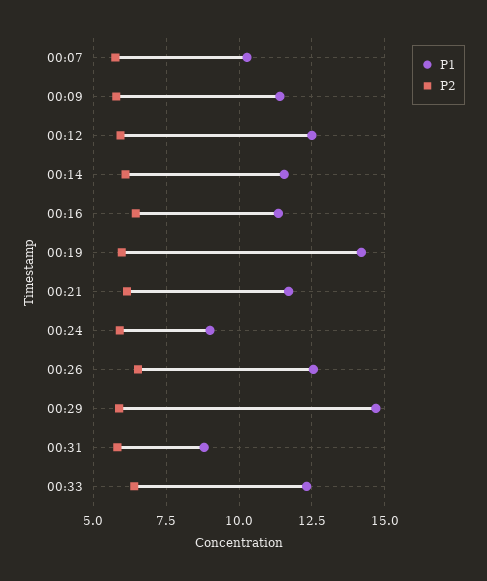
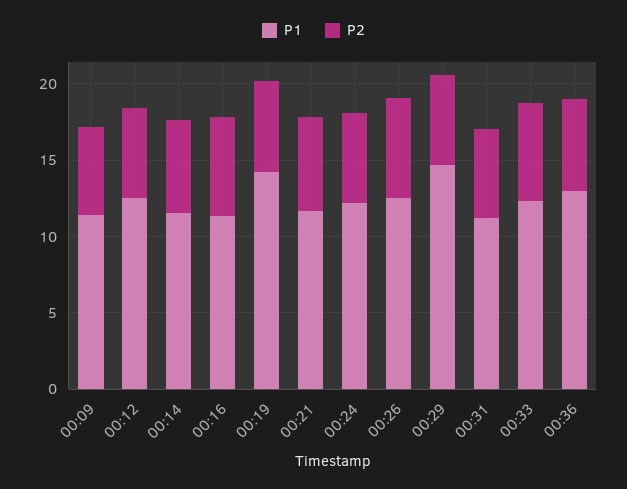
P1, 00:07: 10.25 -> none
P2, 00:07: 5.75 -> none
P1, 00:24: 9 -> 12
P1, 00:31: 8.75 -> 11
P1, 00:36: none -> 13
P2, 00:36: none -> 6

